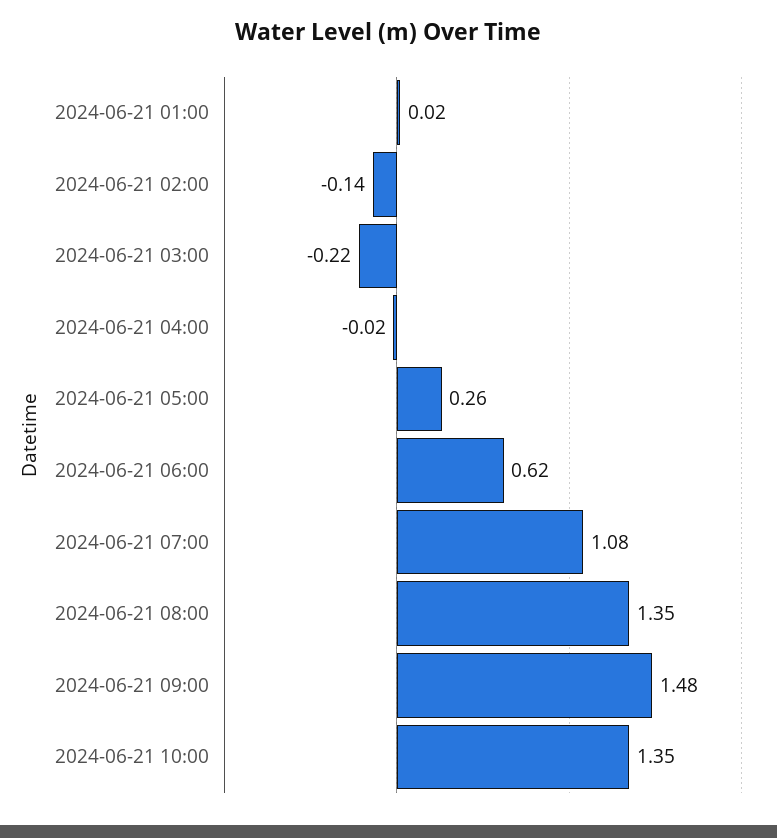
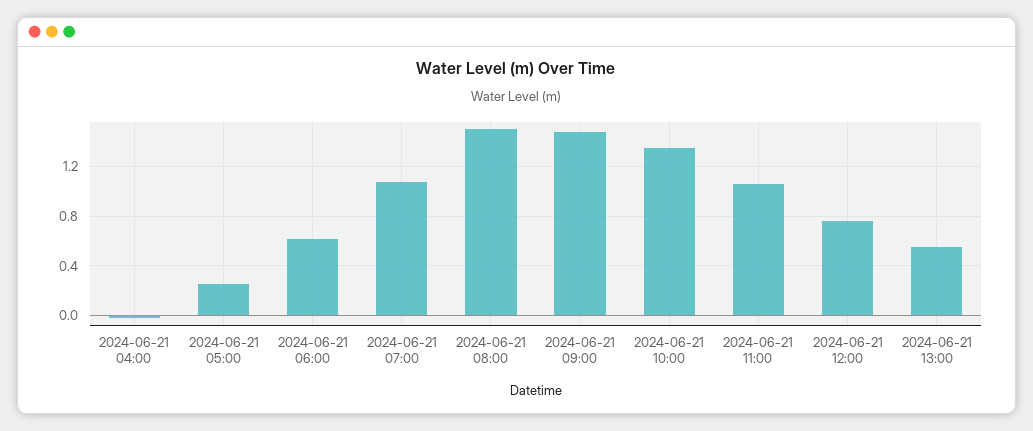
2024-06-21 01:00: 0.02 -> none
2024-06-21 02:00: -0.14 -> none
2024-06-21 03:00: -0.22 -> none
2024-06-21 08:00: 1.35 -> 1.5
2024-06-21 11:00: none -> 1.05
2024-06-21 12:00: none -> 0.75
2024-06-21 13:00: none -> 0.55

